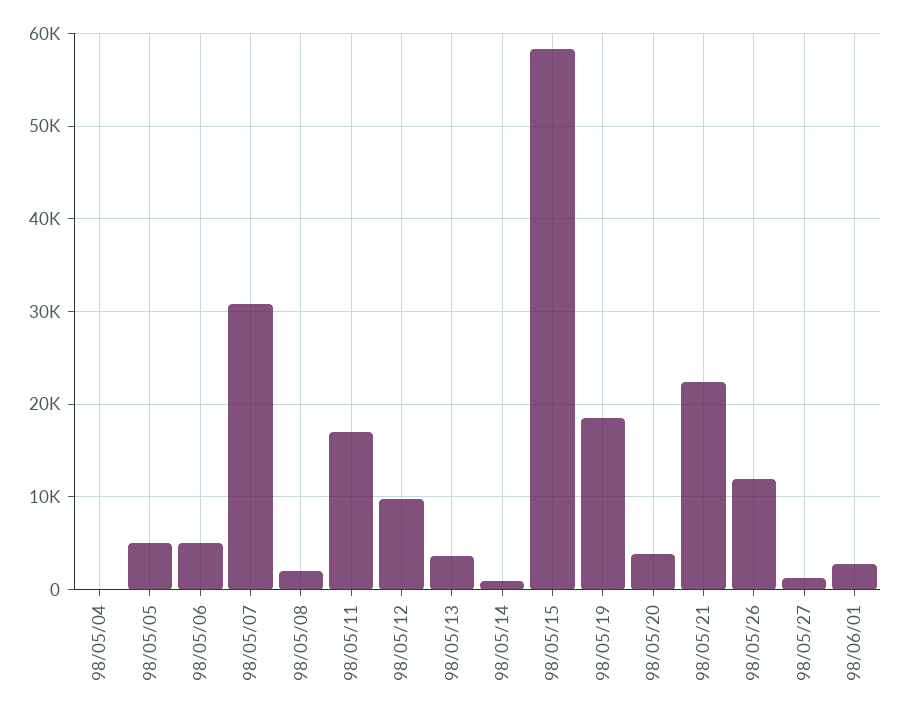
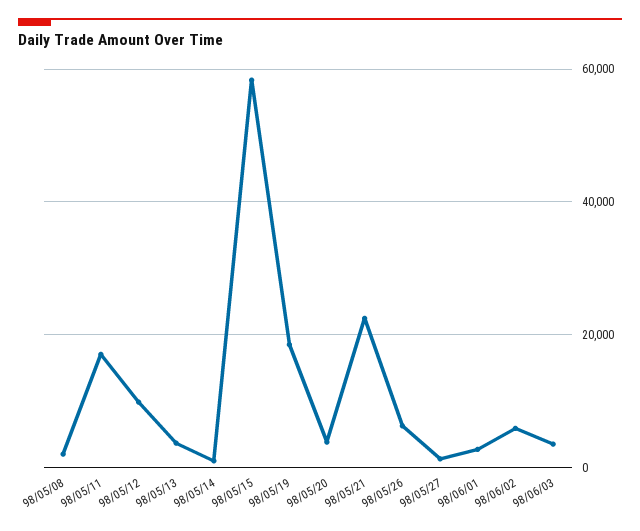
98/05/04: 0 -> none
98/05/05: 5000 -> none
98/05/06: 5000 -> none
98/05/07: 31000 -> none
98/05/26: 12000 -> 6000
98/06/02: none -> 6000
98/06/03: none -> 4000

